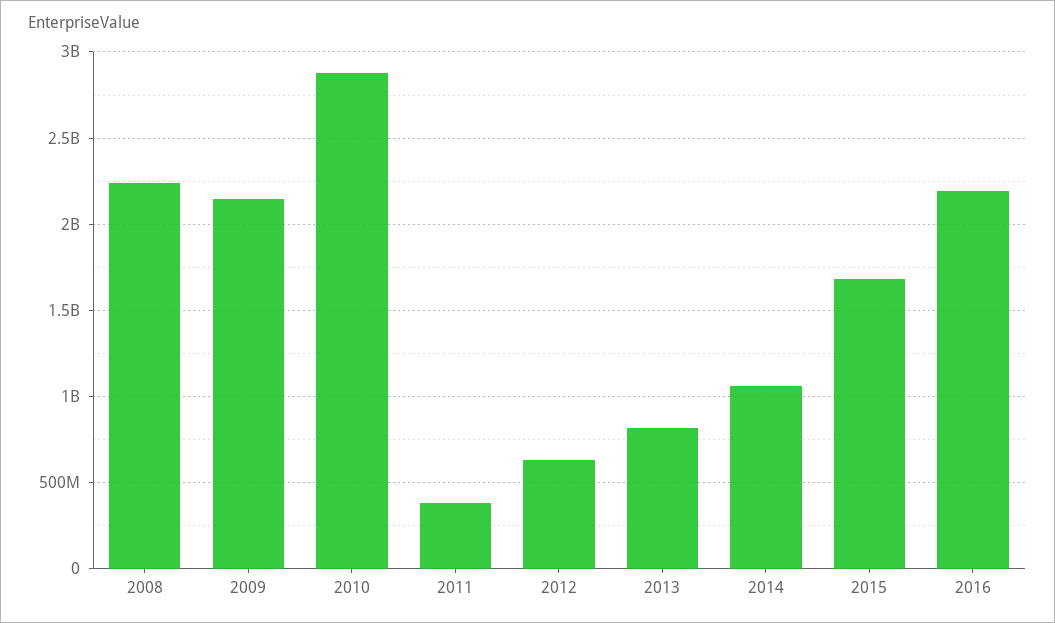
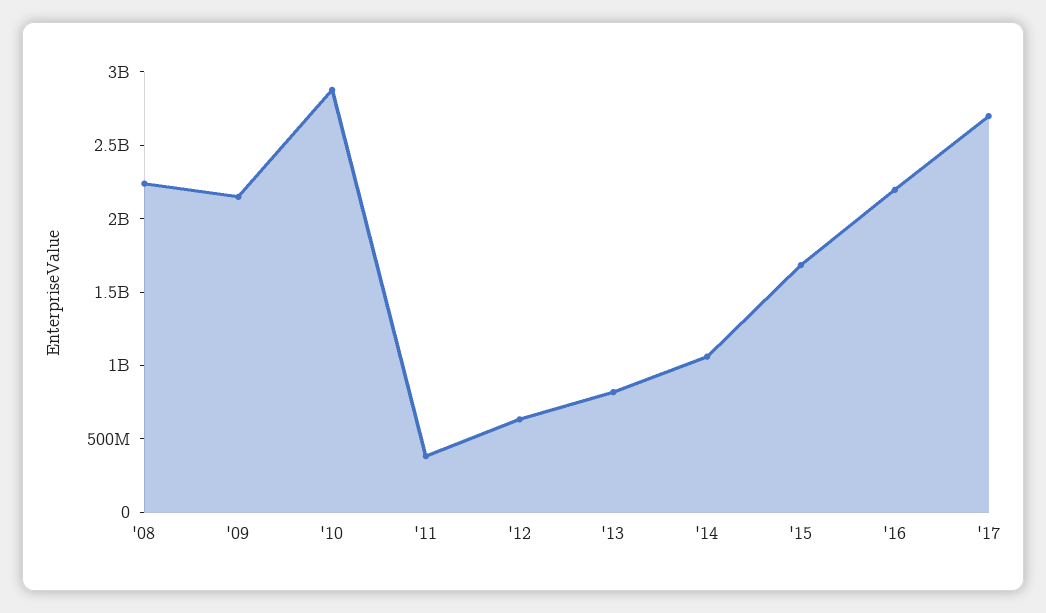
'17: none -> 2700000000

